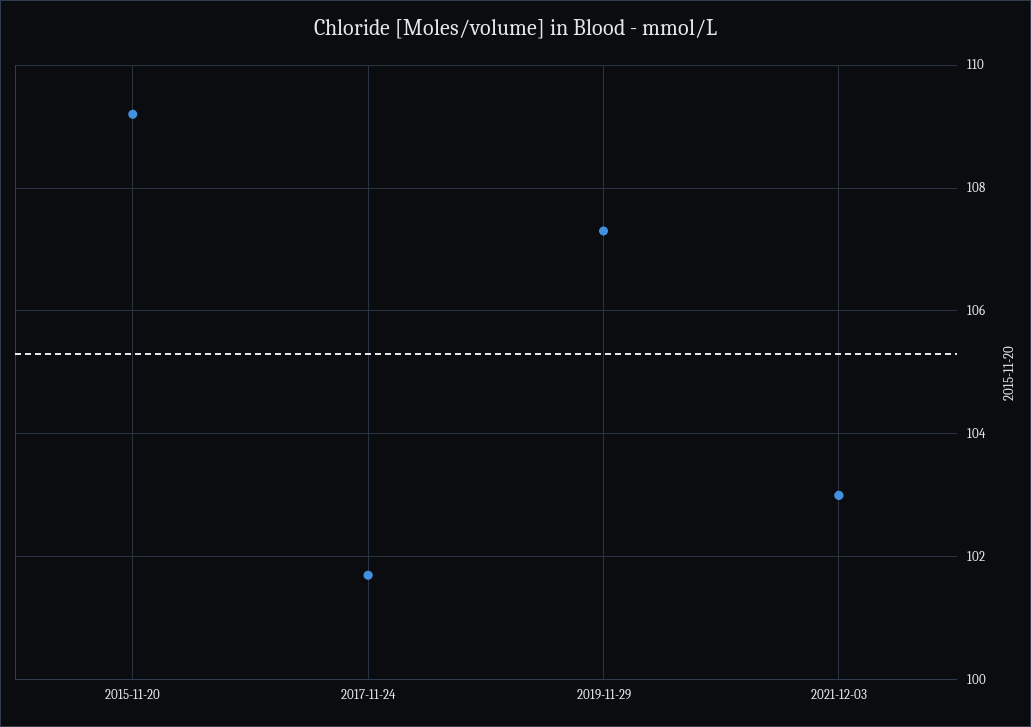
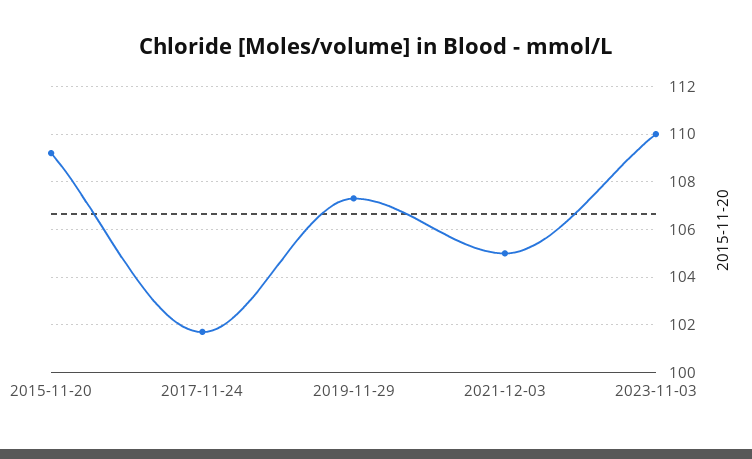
2021-12-03: 103 -> 105
2023-11-03: none -> 110

